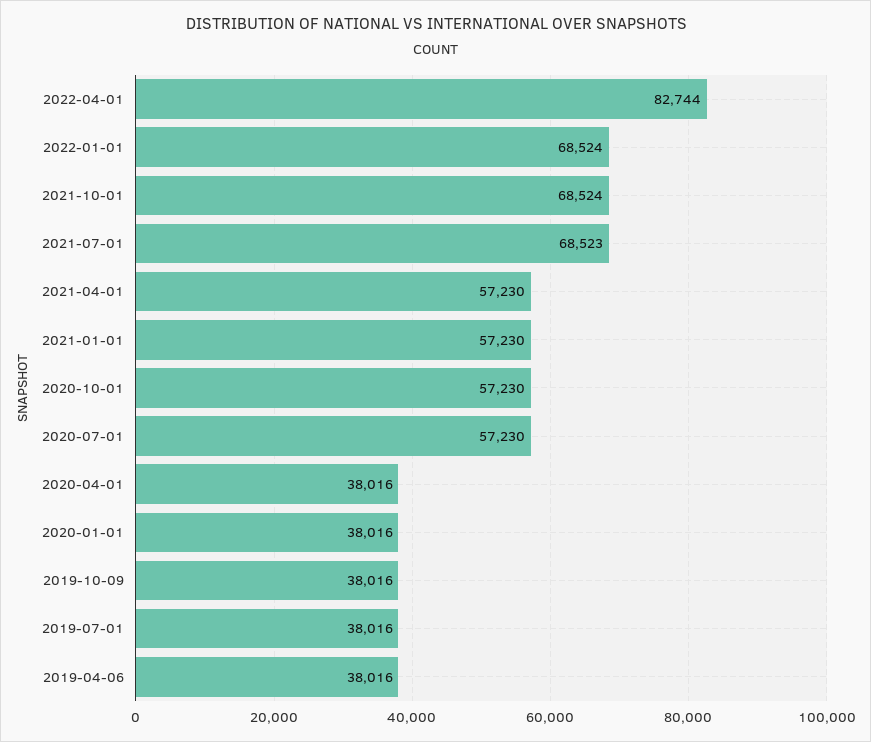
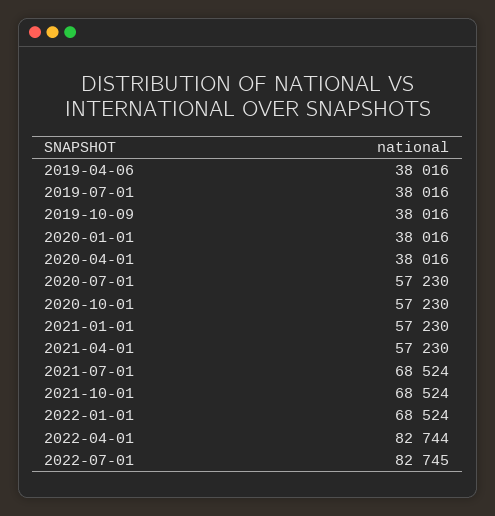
2021-07-01: 68523 -> 68524
2022-07-01: none -> 82745

